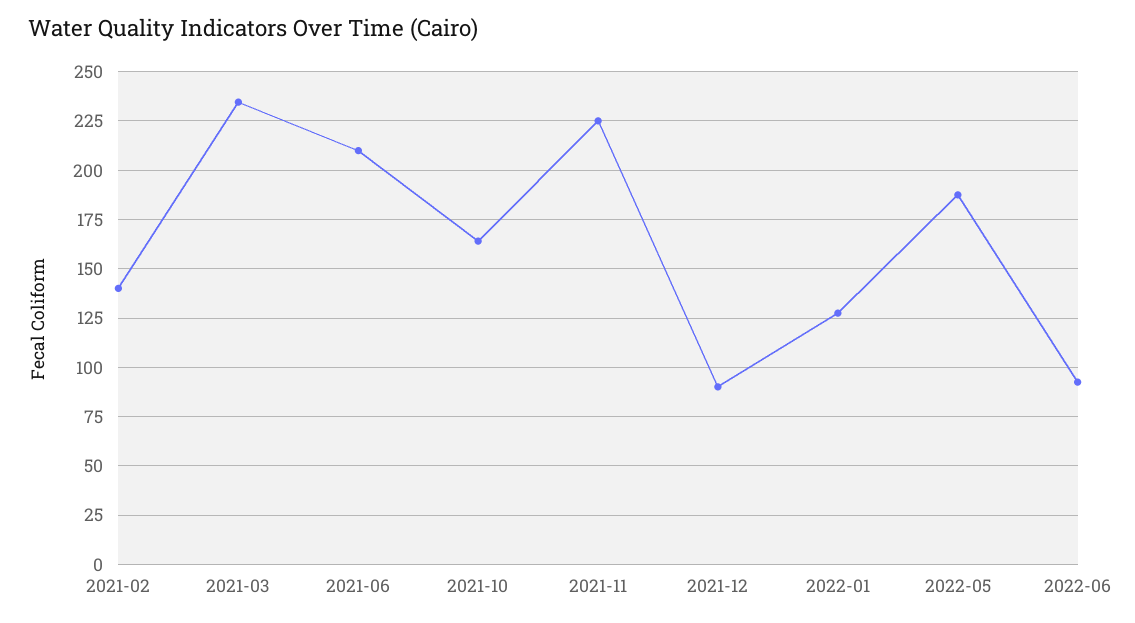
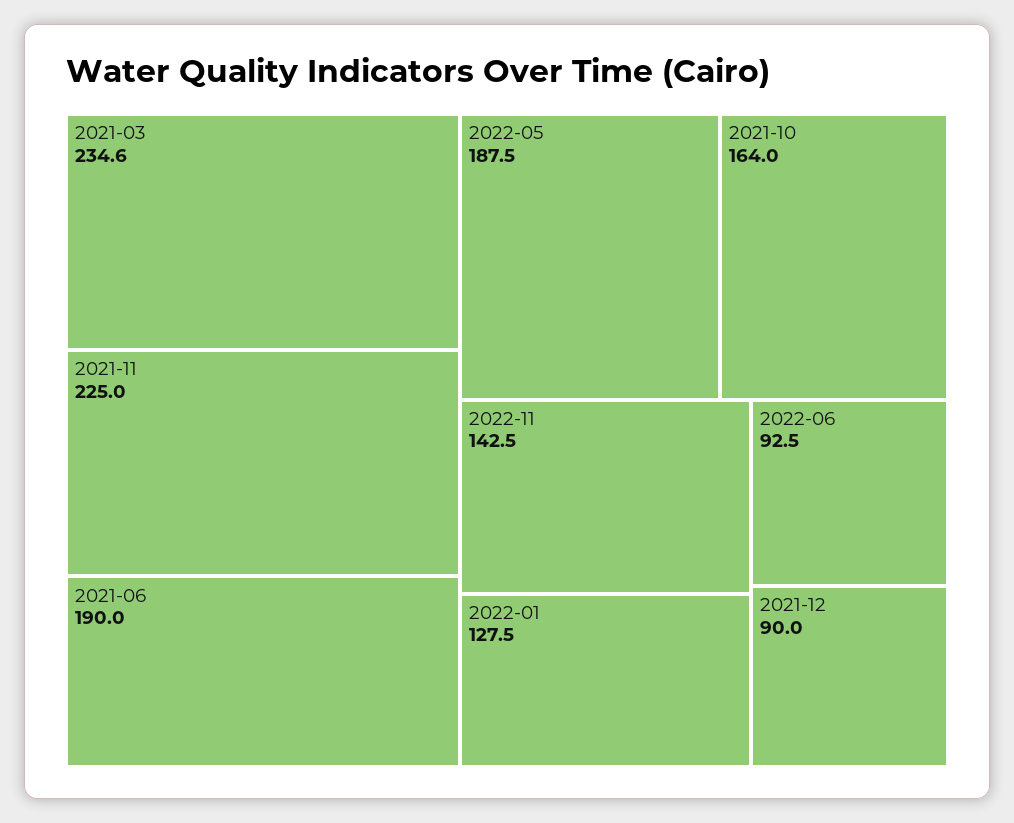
2021-02: 140 -> none
2021-06: 210 -> 190
2022-11: none -> 142.5

